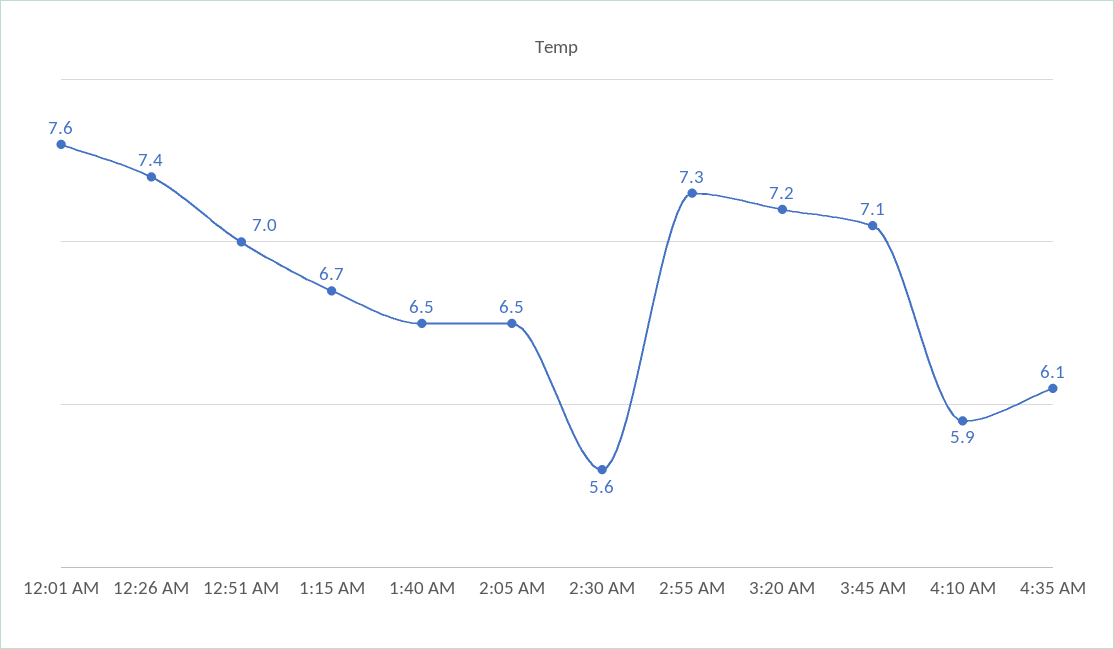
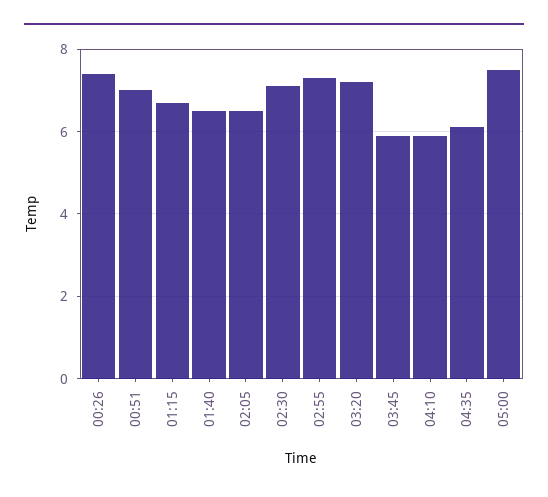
12:01 AM: 7.6 -> none
2:30 AM: 5.6 -> 7
3:45 AM: 7.1 -> 6
05:00: none -> 7.5

